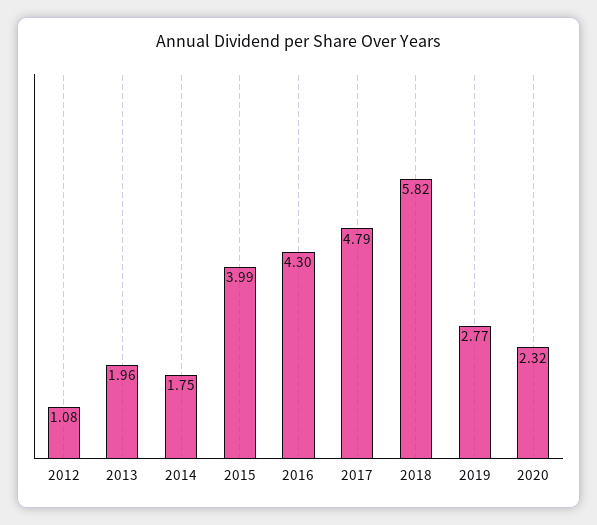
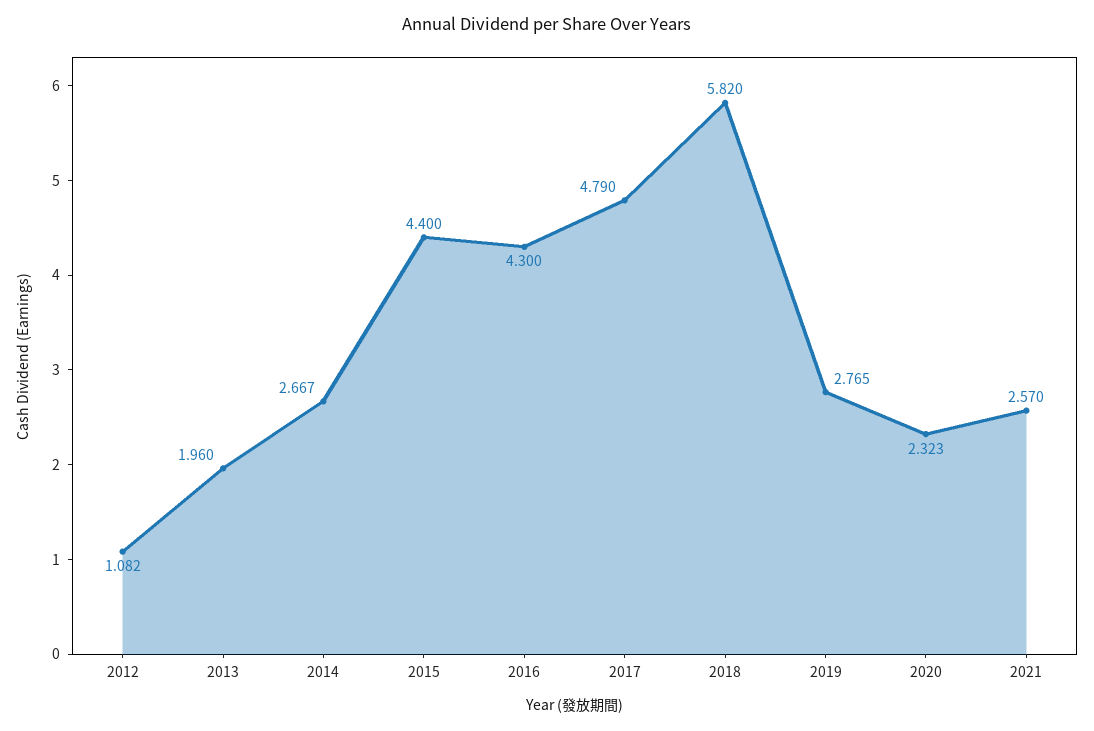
2014: 1.75 -> 2.667
2015: 3.99 -> 4.4
2021: none -> 2.57

